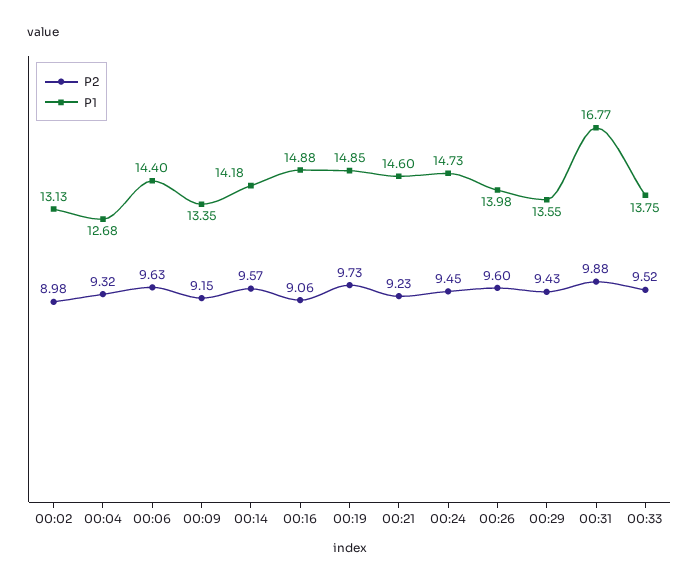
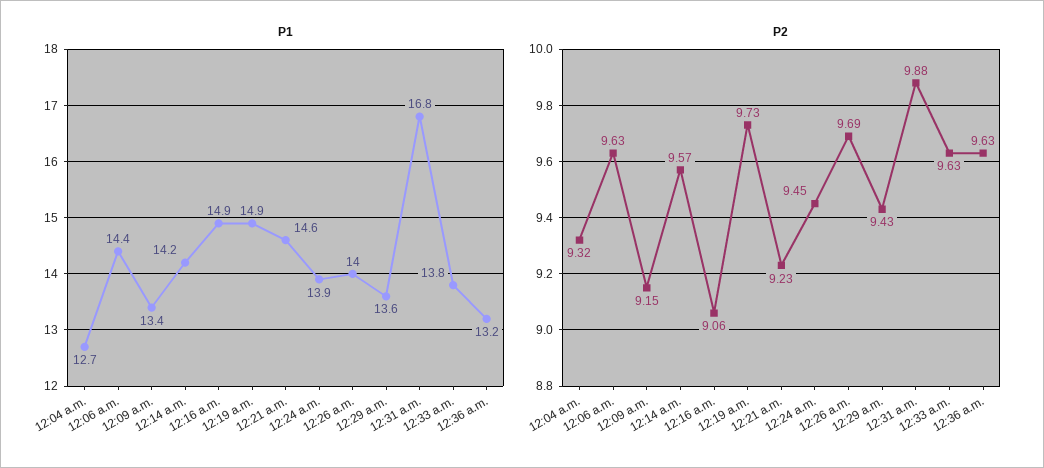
P2, 00:02: 8.98 -> none
P1, 00:02: 13.13 -> none
P1, 00:24: 14.73 -> 13.9
P2, 00:26: 9.6 -> 9.69
P2, 00:33: 9.52 -> 9.63
P1, 12:36 a.m.: none -> 13.2
P2, 12:36 a.m.: none -> 9.63

